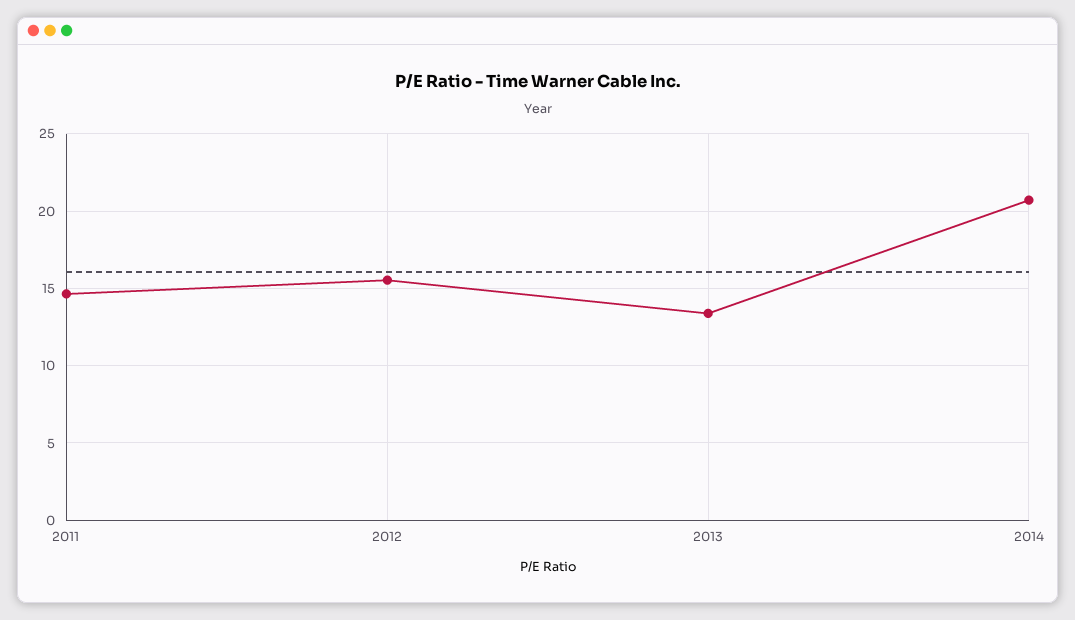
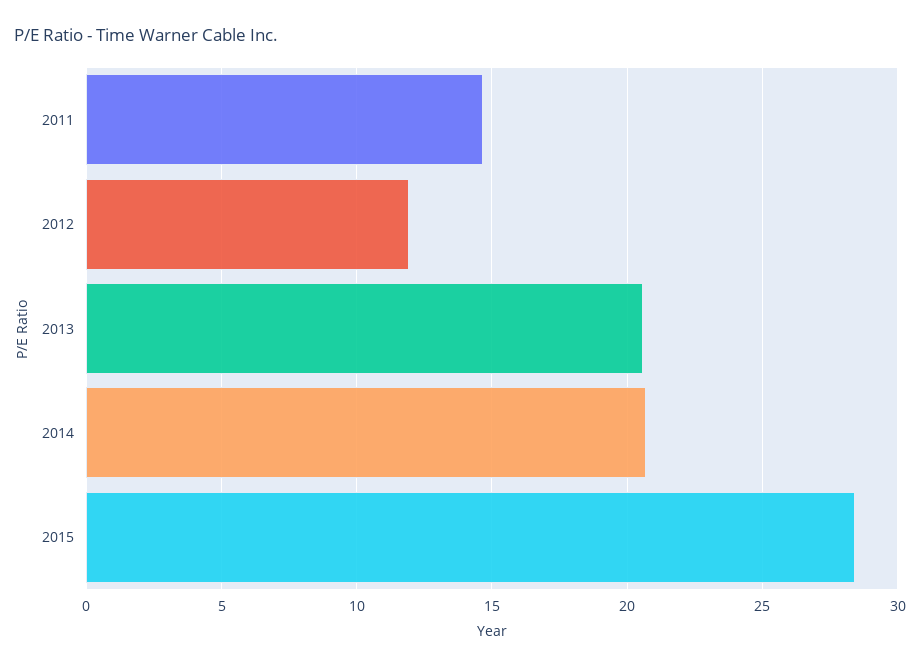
2012: 15.5 -> 12
2013: 13.5 -> 20.5
2015: none -> 28.5

